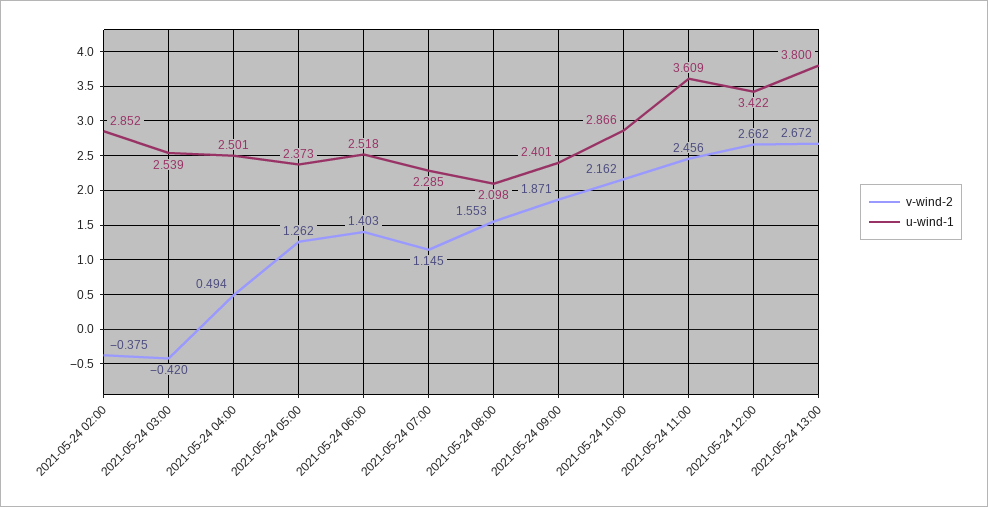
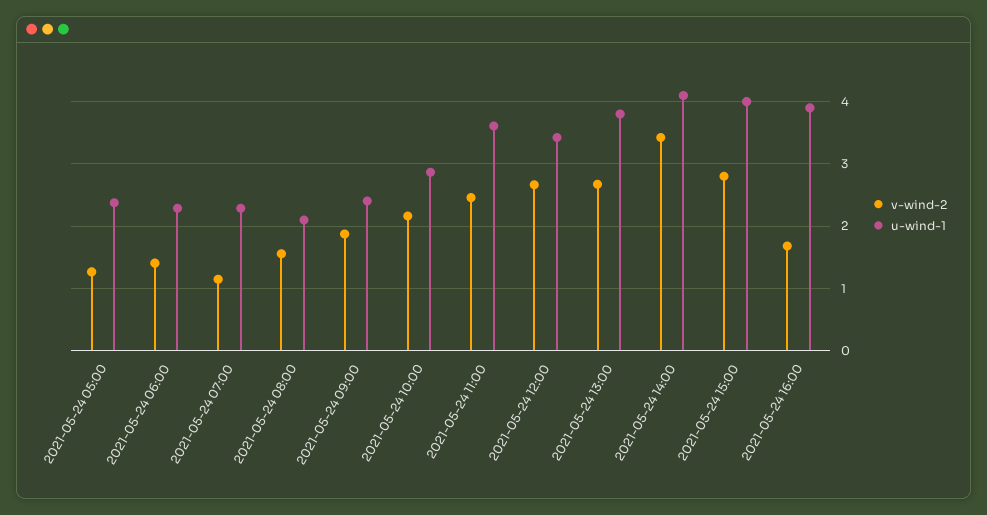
v-wind-2, 2021-05-24 02:00: -0.375 -> none
u-wind-1, 2021-05-24 02:00: 2.852 -> none
v-wind-2, 2021-05-24 03:00: -0.42 -> none
u-wind-1, 2021-05-24 03:00: 2.539 -> none
v-wind-2, 2021-05-24 04:00: 0.494 -> none
u-wind-1, 2021-05-24 04:00: 2.501 -> none
u-wind-1, 2021-05-24 06:00: 2.518 -> 2.3
v-wind-2, 2021-05-24 14:00: none -> 3.4
u-wind-1, 2021-05-24 14:00: none -> 4.1
v-wind-2, 2021-05-24 15:00: none -> 2.8
u-wind-1, 2021-05-24 15:00: none -> 4
v-wind-2, 2021-05-24 16:00: none -> 1.7
u-wind-1, 2021-05-24 16:00: none -> 3.9

